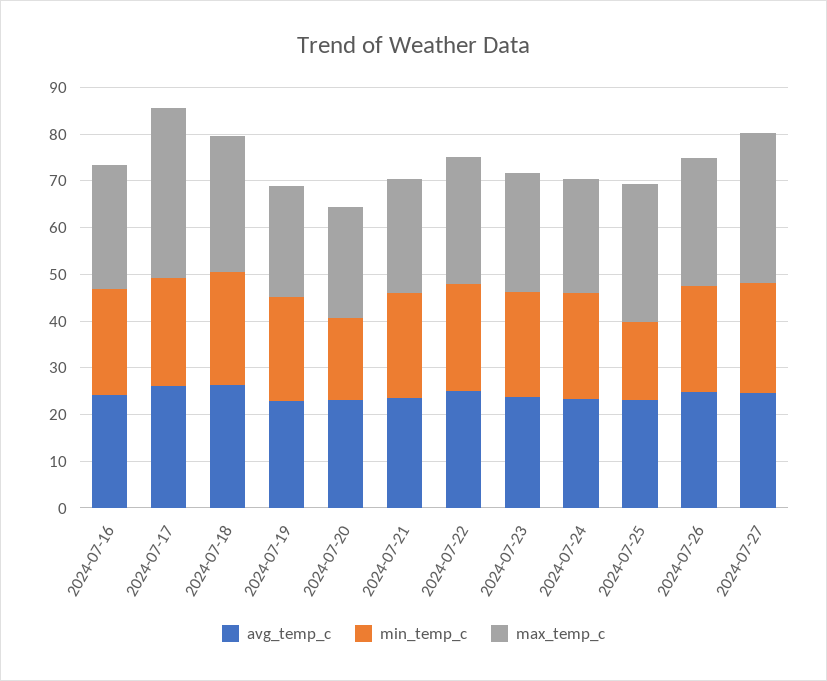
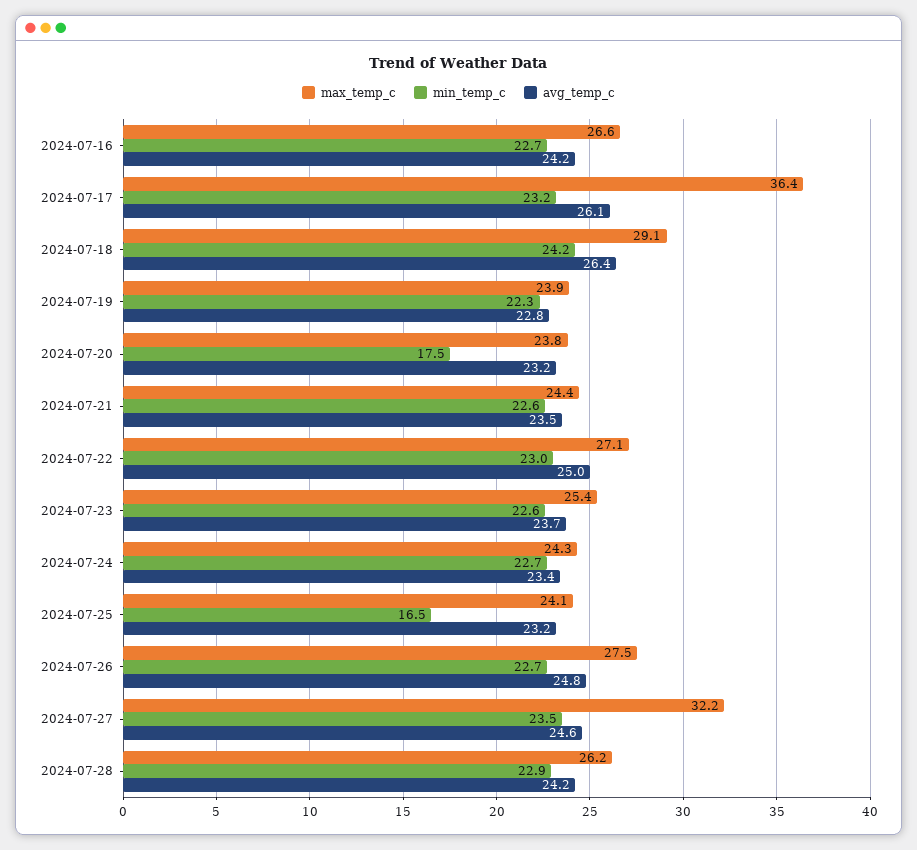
max_temp_c, 2024-07-25: 30 -> 24.1
max_temp_c, 2024-07-28: none -> 26.2
min_temp_c, 2024-07-28: none -> 22.9
avg_temp_c, 2024-07-28: none -> 24.2

